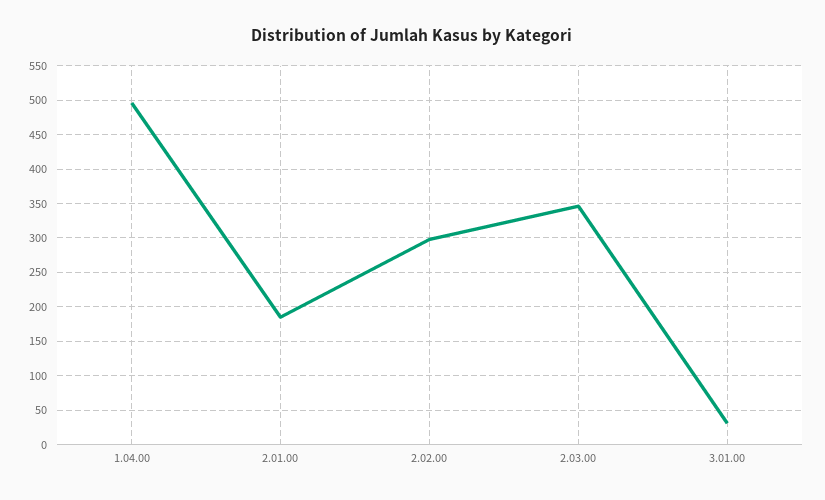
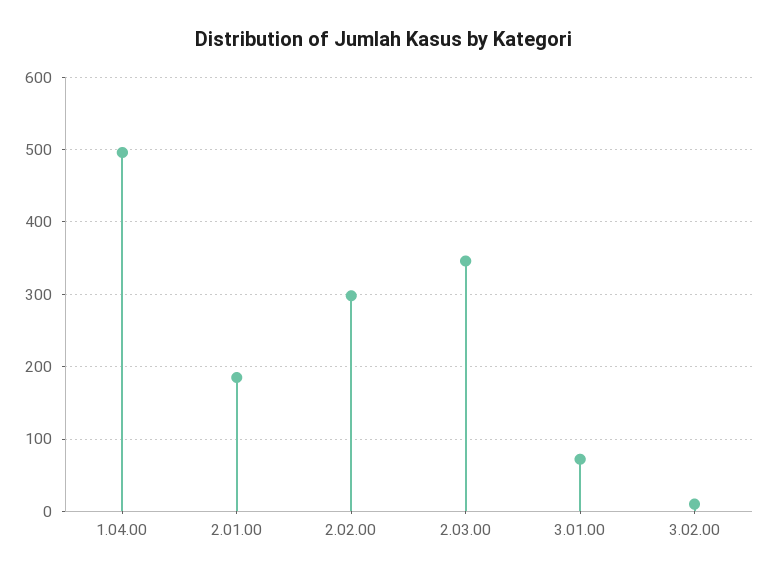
3.01.00: 30 -> 70
3.02.00: none -> 10

